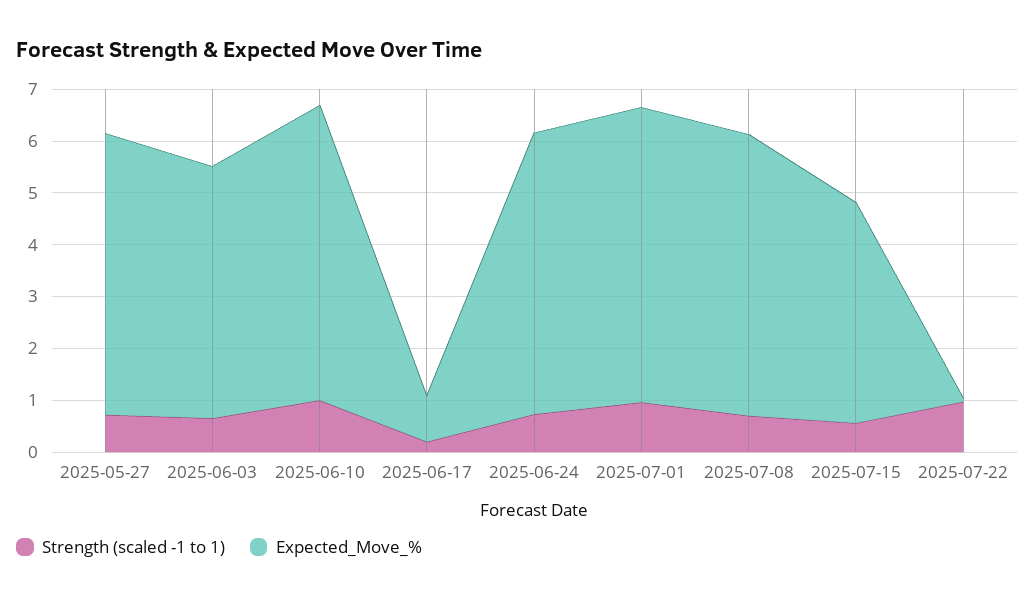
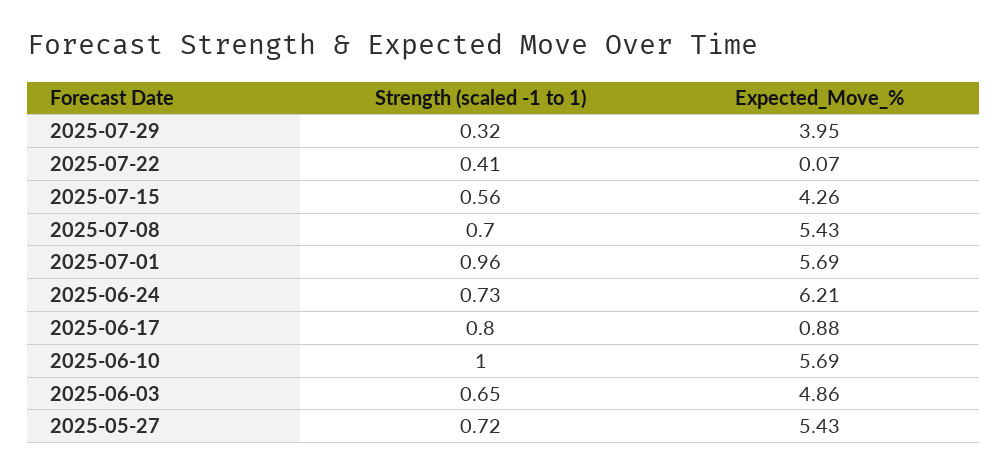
Strength (scaled -1 to 1), 2025-06-17: 0.2 -> 0.8
Expected_Move_%, 2025-06-24: 5.4 -> 6.21
Strength (scaled -1 to 1), 2025-07-22: 1 -> 0.41
Strength (scaled -1 to 1), 2025-07-29: none -> 0.32
Expected_Move_%, 2025-07-29: none -> 3.95

